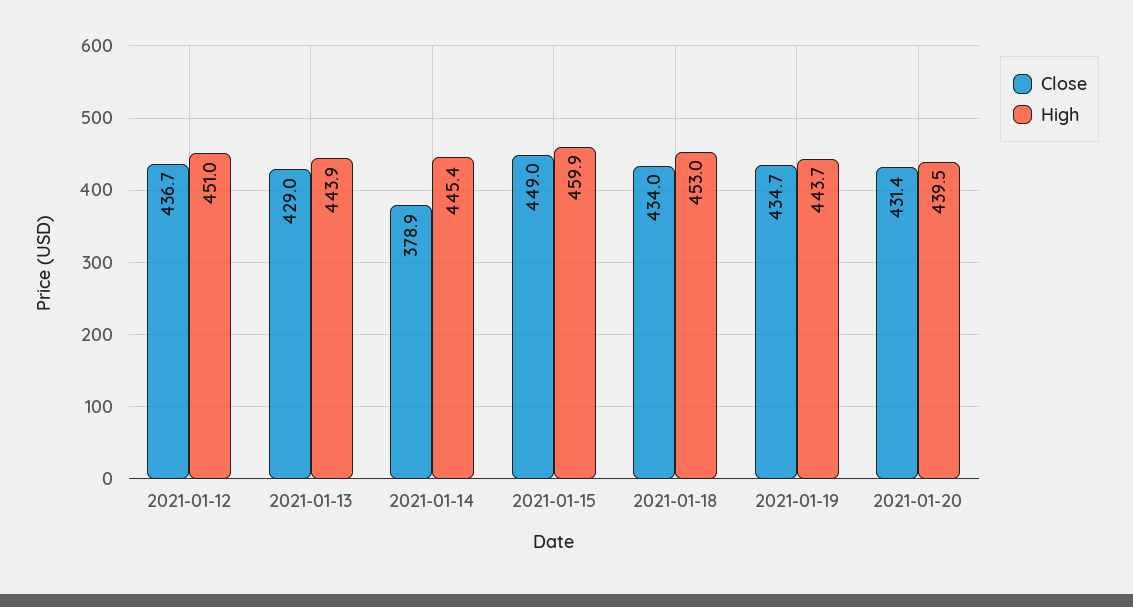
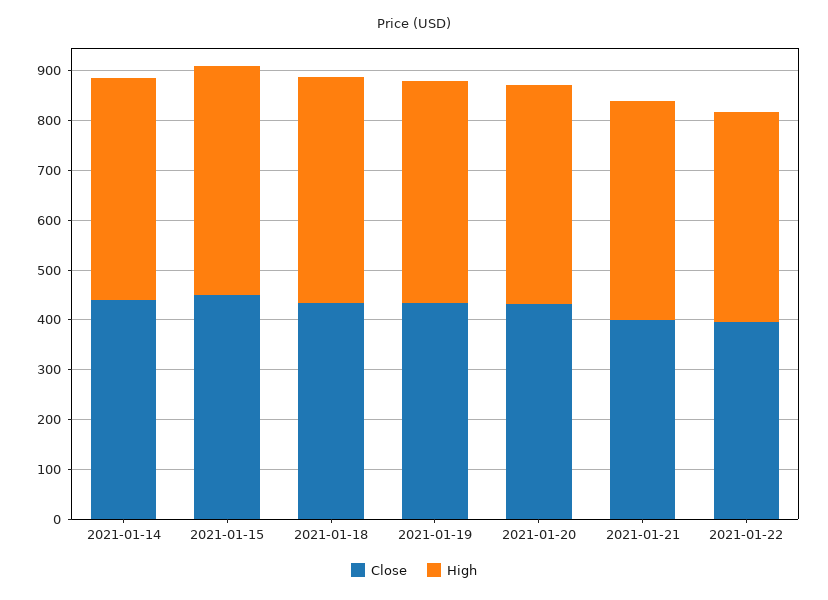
Close, 2021-01-12: 436.7 -> none
High, 2021-01-12: 451 -> none
Close, 2021-01-13: 429 -> none
High, 2021-01-13: 443.9 -> none
Close, 2021-01-14: 378.9 -> 440
Close, 2021-01-21: none -> 400
High, 2021-01-21: none -> 440
Close, 2021-01-22: none -> 400
High, 2021-01-22: none -> 420

